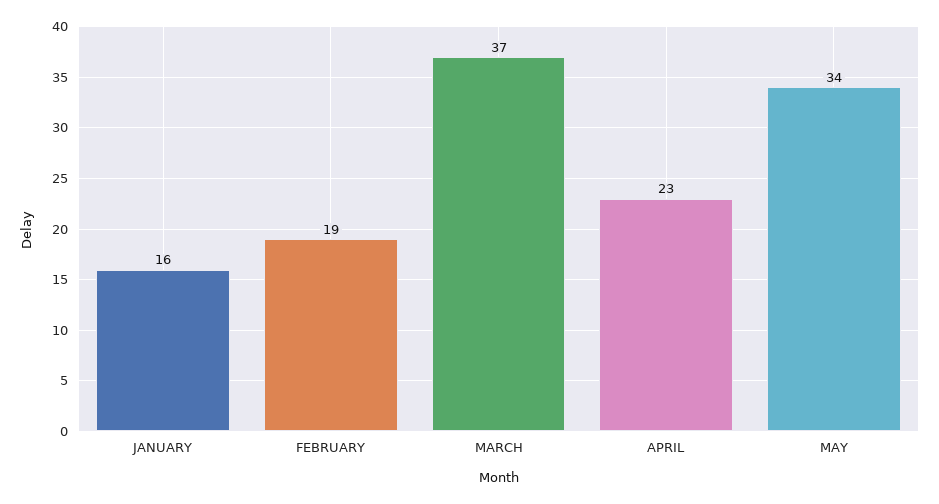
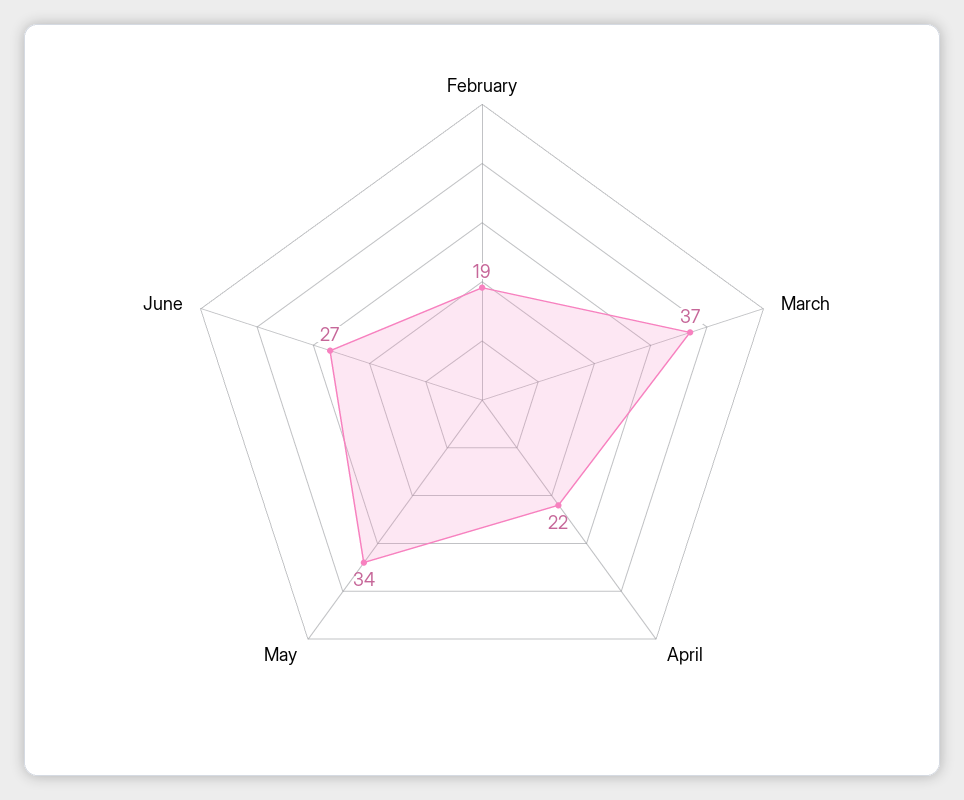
JANUARY: 16 -> none
APRIL: 23 -> 22
June: none -> 27

